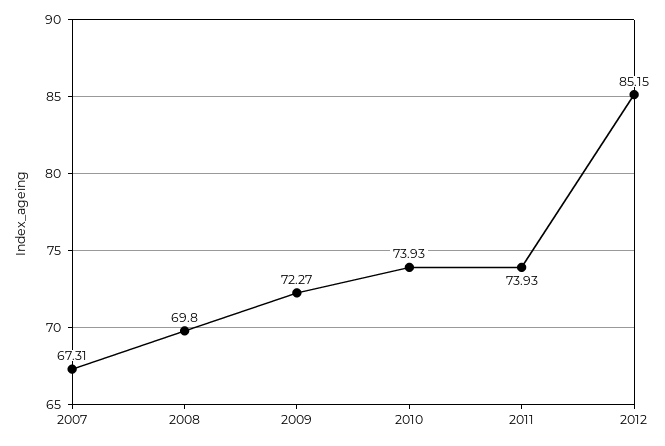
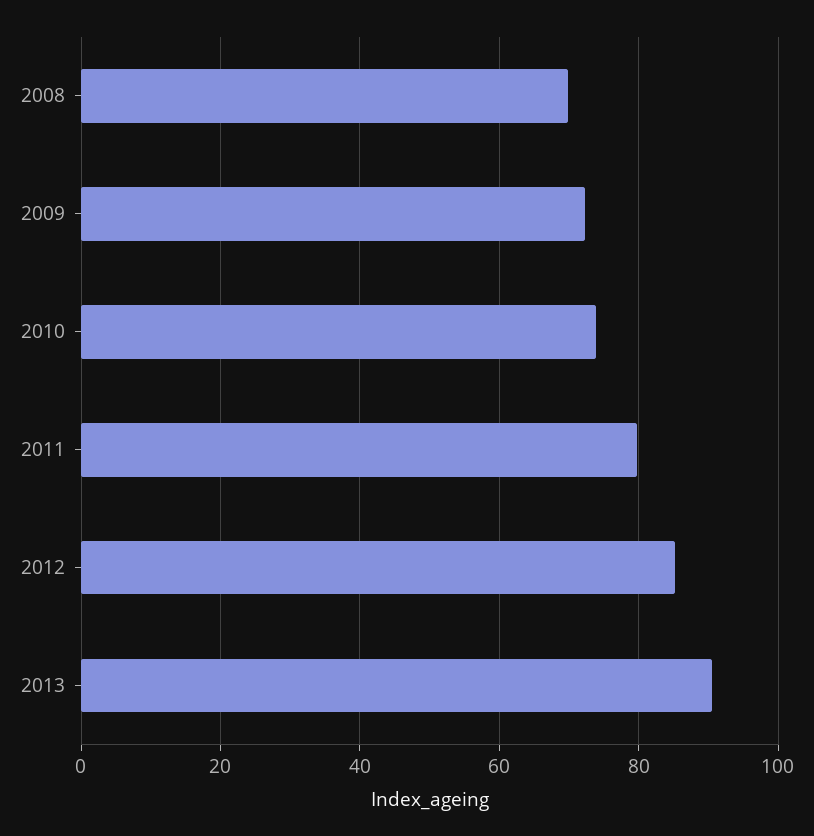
2007: 67.31 -> none
2011: 73.93 -> 80
2013: none -> 90

